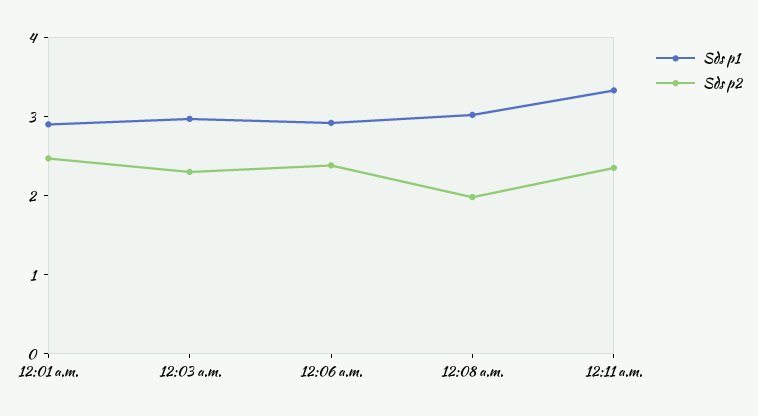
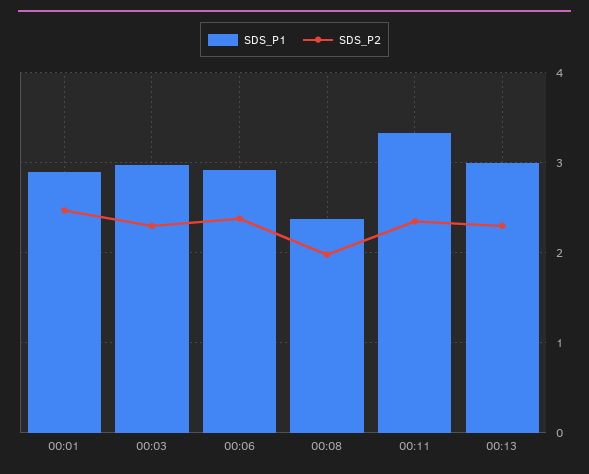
Sds p1, 12:08 a.m.: 3 -> 2.4
Sds p1, 00:13: none -> 3
Sds p2, 00:13: none -> 2.3

